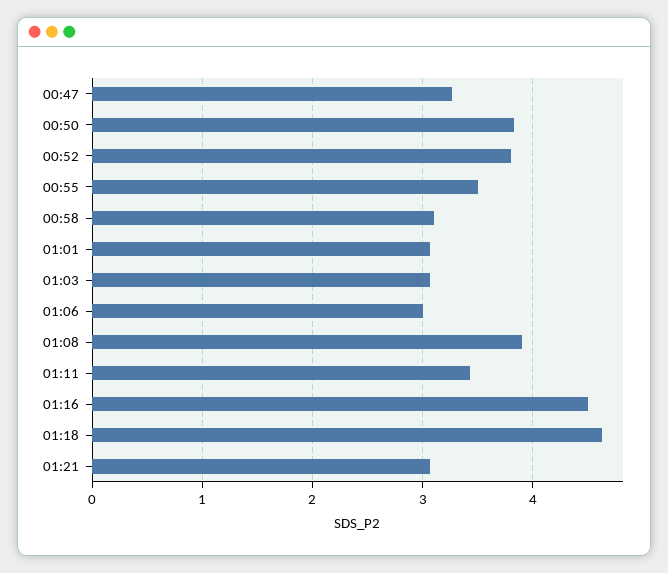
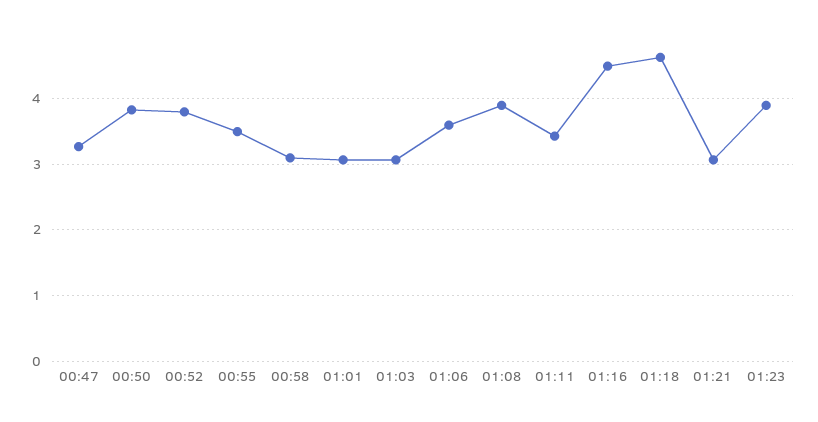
01:06: 3 -> 3.6
01:23: none -> 3.9

